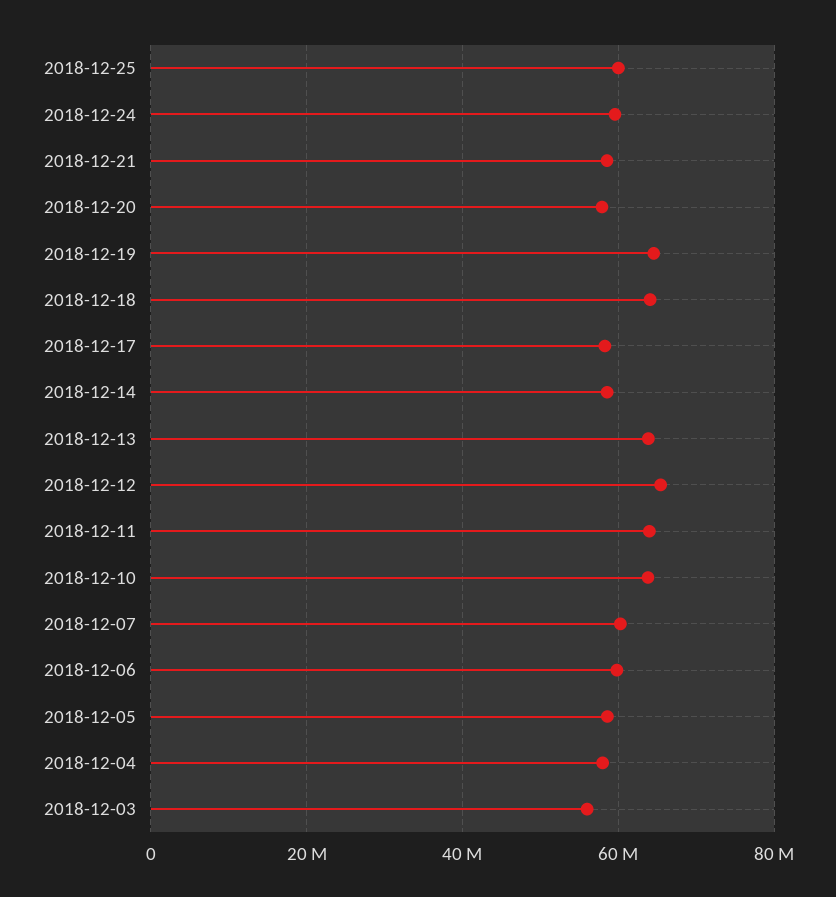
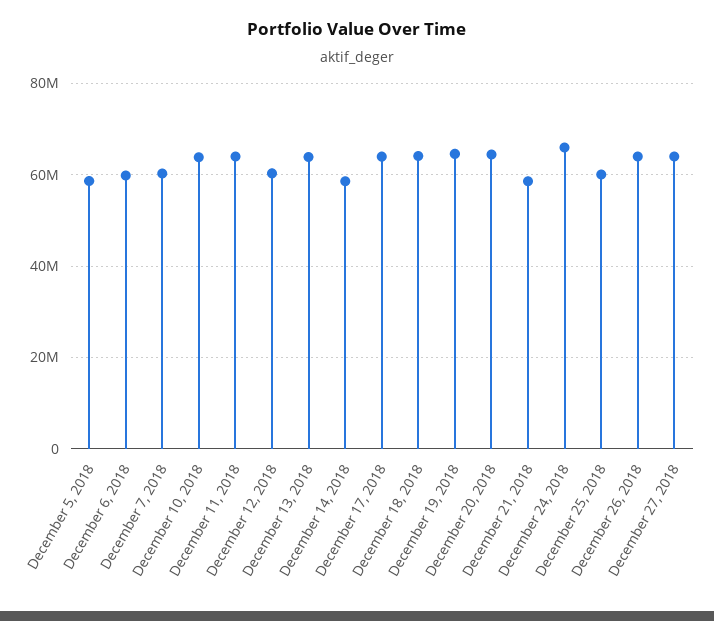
2018-12-24: 60000000 -> 66000000
2018-12-20: 58000000 -> 64000000
2018-12-17: 58000000 -> 64000000
2018-12-12: 66000000 -> 60000000
2018-12-04: 58000000 -> none
2018-12-03: 56000000 -> none
December 26, 2018: none -> 64000000
December 27, 2018: none -> 64000000

